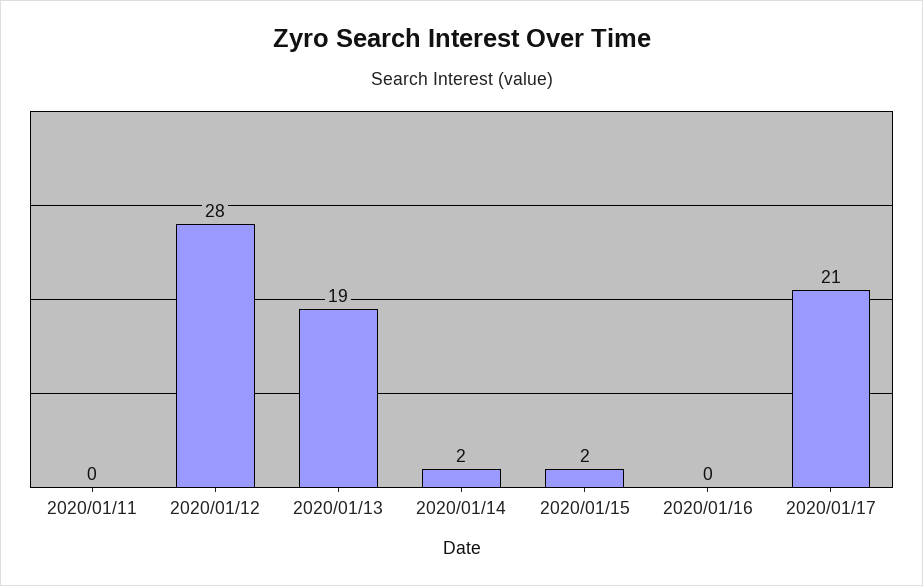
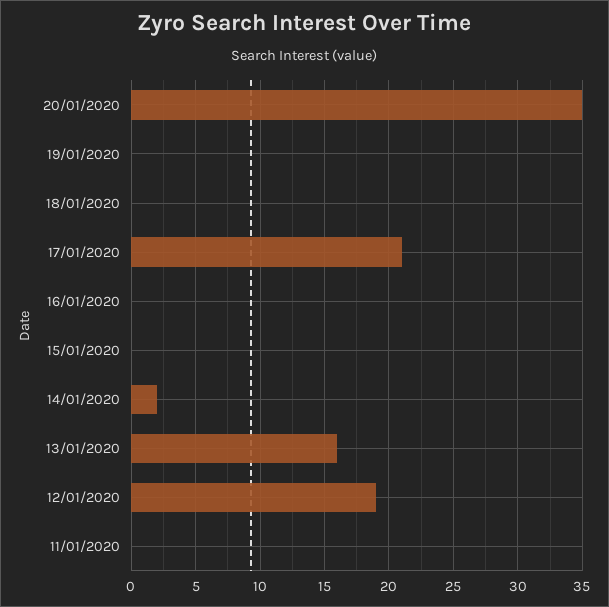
2020/01/12: 28 -> 19
2020/01/13: 19 -> 16
2020/01/15: 2 -> 0
20/01/2020: none -> 35
19/01/2020: none -> 0
18/01/2020: none -> 0

